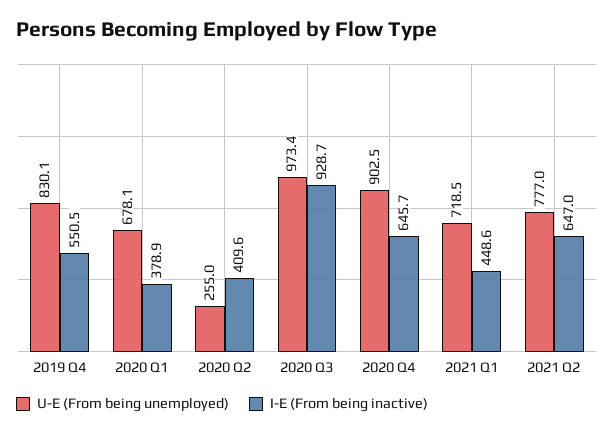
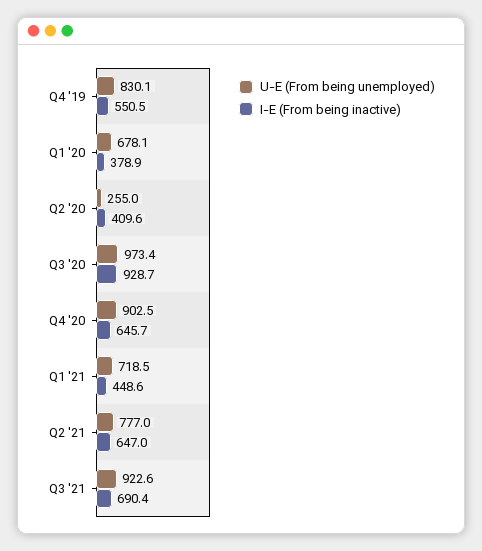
U-E (From being unemployed), Q3 '21: none -> 922.6
I-E (From being inactive), Q3 '21: none -> 690.4

